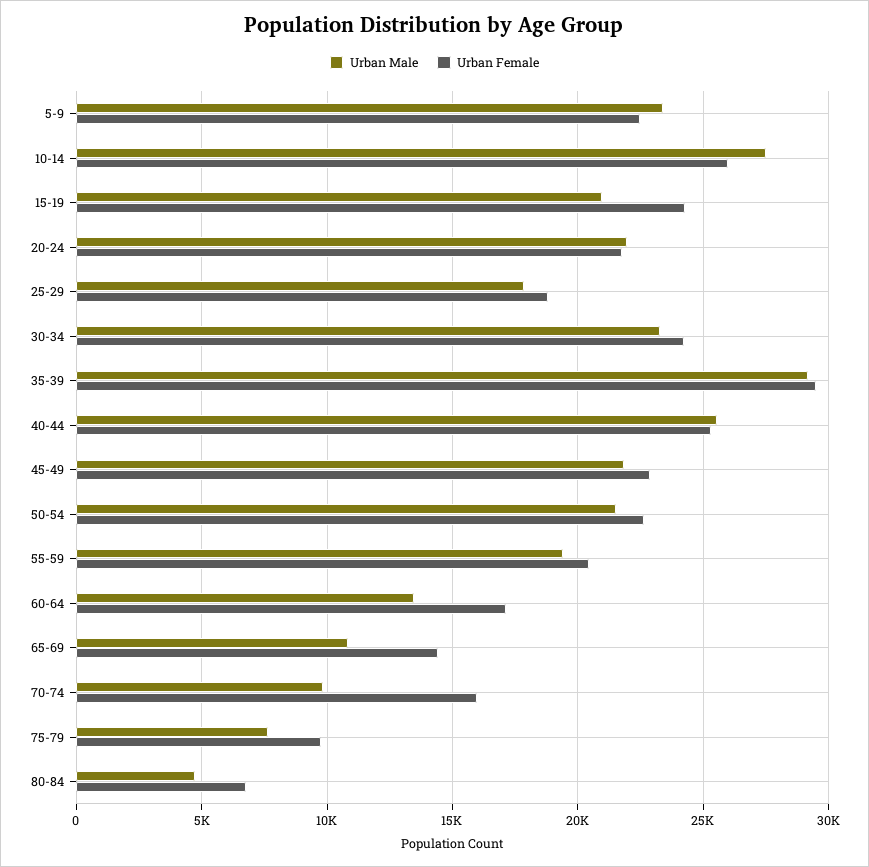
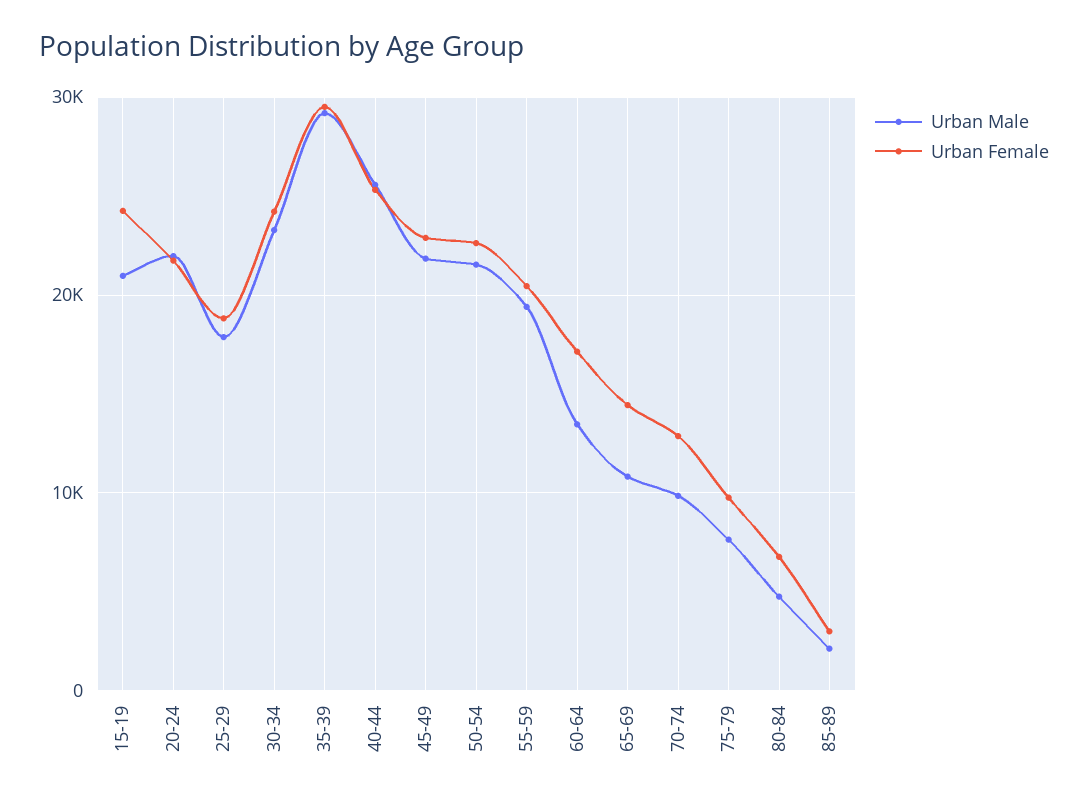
Urban Male, 5-9: 23500 -> none
Urban Female, 5-9: 22500 -> none
Urban Male, 10-14: 27500 -> none
Urban Female, 10-14: 26000 -> none
Urban Female, 70-74: 16000 -> 13000
Urban Male, 85-89: none -> 2000
Urban Female, 85-89: none -> 3000

